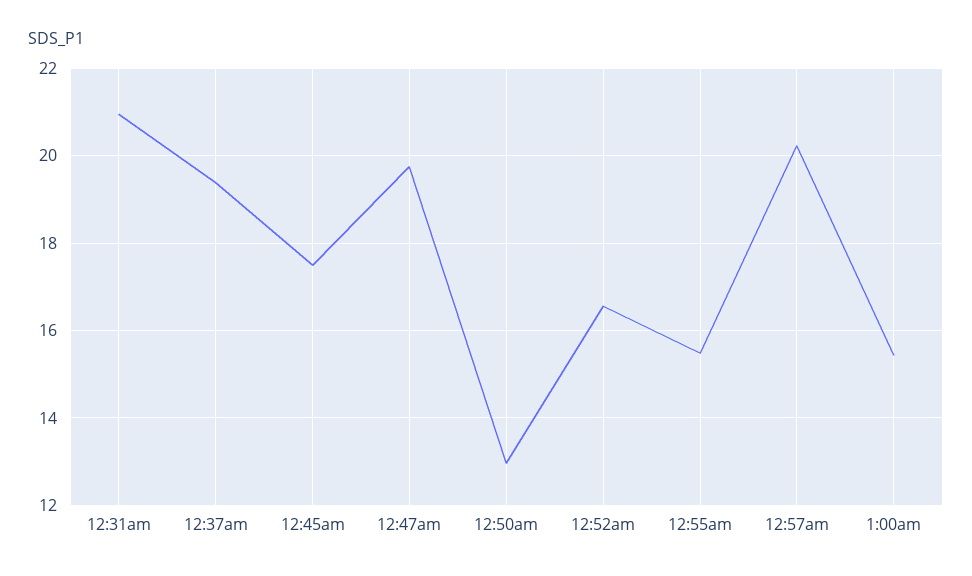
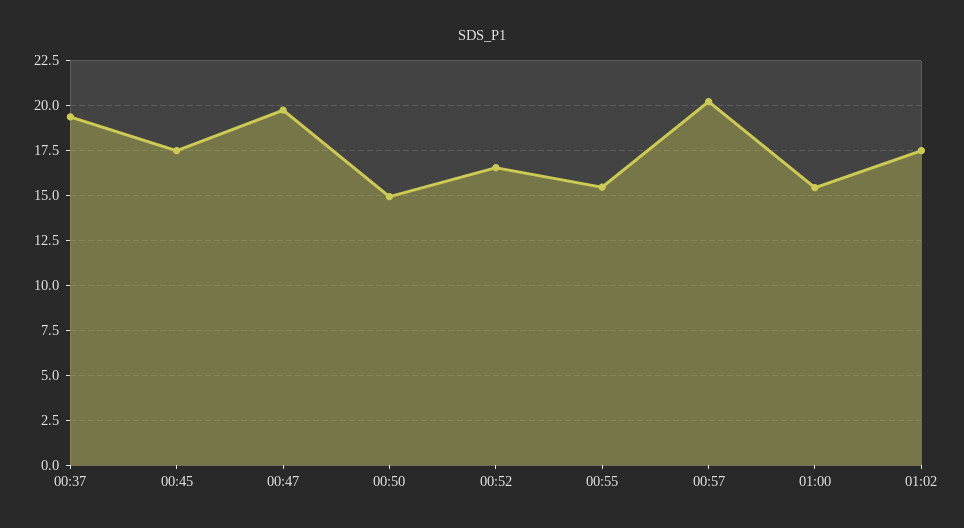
12:31am: 21 -> none
12:50am: 13 -> 15
01:02: none -> 17.5

